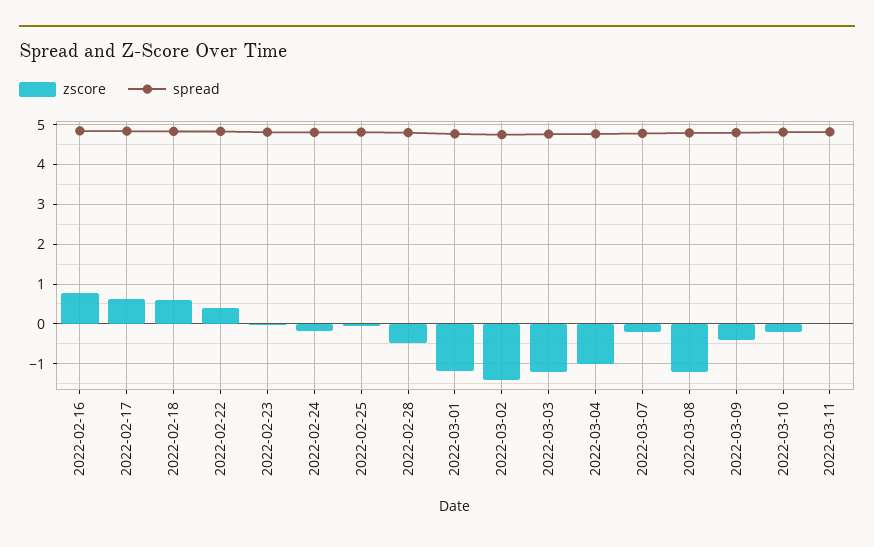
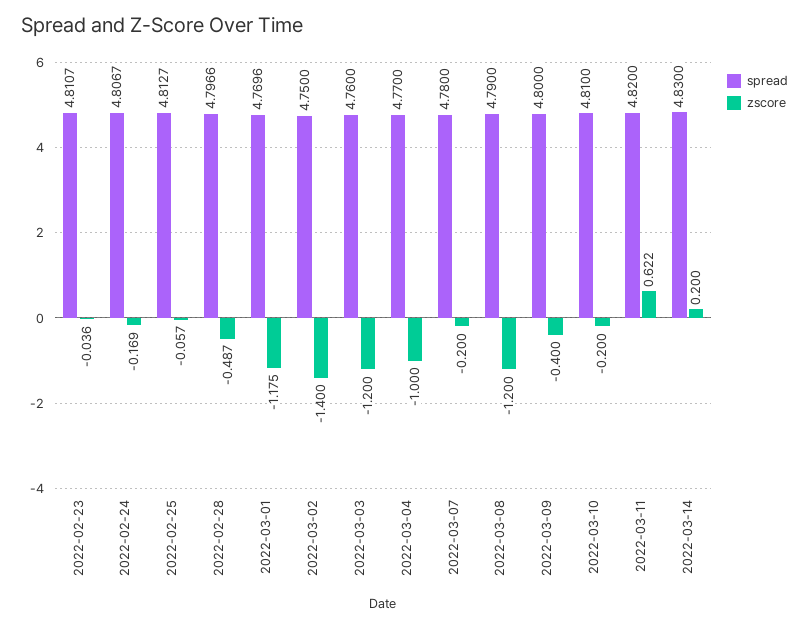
zscore, 2022-02-16: 0.8 -> none
spread, 2022-02-16: 4.8 -> none
zscore, 2022-02-17: 0.6 -> none
spread, 2022-02-17: 4.8 -> none
zscore, 2022-02-18: 0.6 -> none
spread, 2022-02-18: 4.8 -> none
zscore, 2022-02-22: 0.4 -> none
spread, 2022-02-22: 4.8 -> none
zscore, 2022-03-11: 0 -> 0.622
spread, 2022-03-14: none -> 4.83
zscore, 2022-03-14: none -> 0.2

